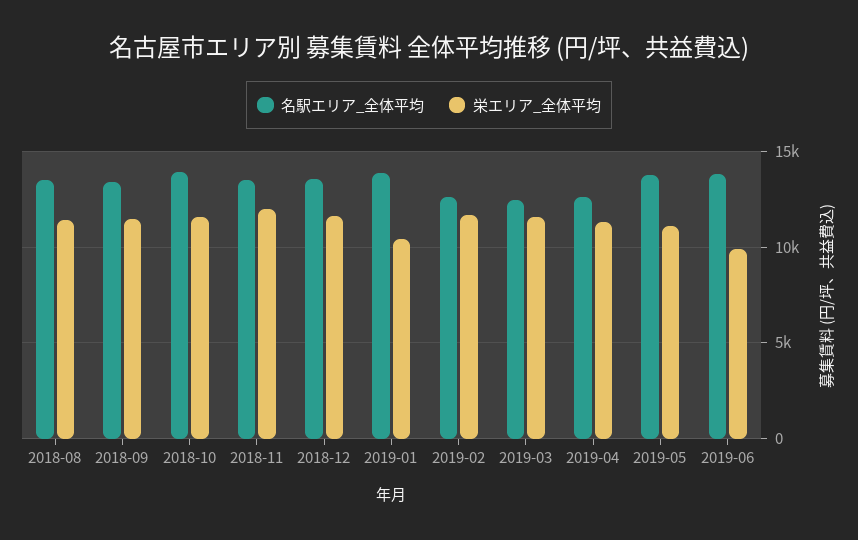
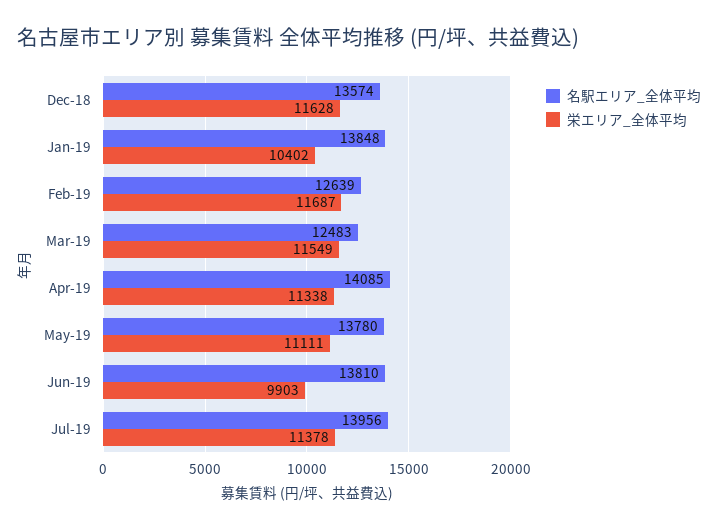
名駅エリア_全体平均, 2018-08: 13500 -> none
栄エリア_全体平均, 2018-08: 11500 -> none
名駅エリア_全体平均, 2018-09: 13500 -> none
栄エリア_全体平均, 2018-09: 11500 -> none
名駅エリア_全体平均, 2018-10: 14000 -> none
栄エリア_全体平均, 2018-10: 11500 -> none
名駅エリア_全体平均, 2018-11: 13500 -> none
栄エリア_全体平均, 2018-11: 12000 -> none
名駅エリア_全体平均, 2019-04: 12500 -> 14085
名駅エリア_全体平均, Jul-19: none -> 13956
栄エリア_全体平均, Jul-19: none -> 11378

